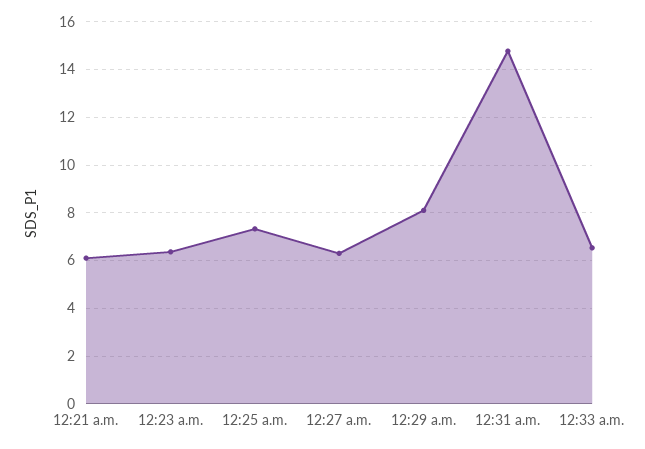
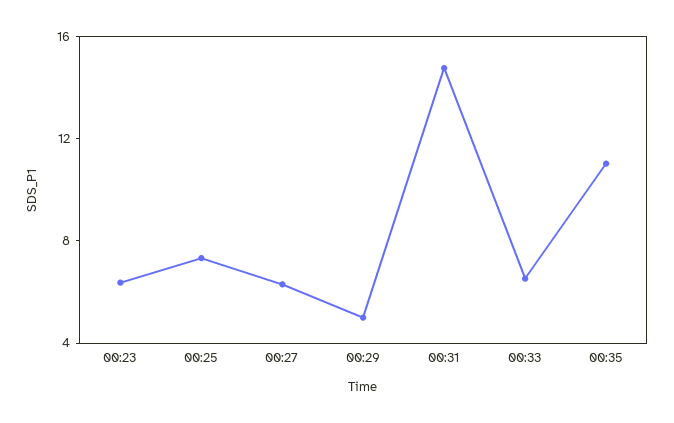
12:21 a.m.: 6 -> none
12:29 a.m.: 8 -> 5
00:35: none -> 11

